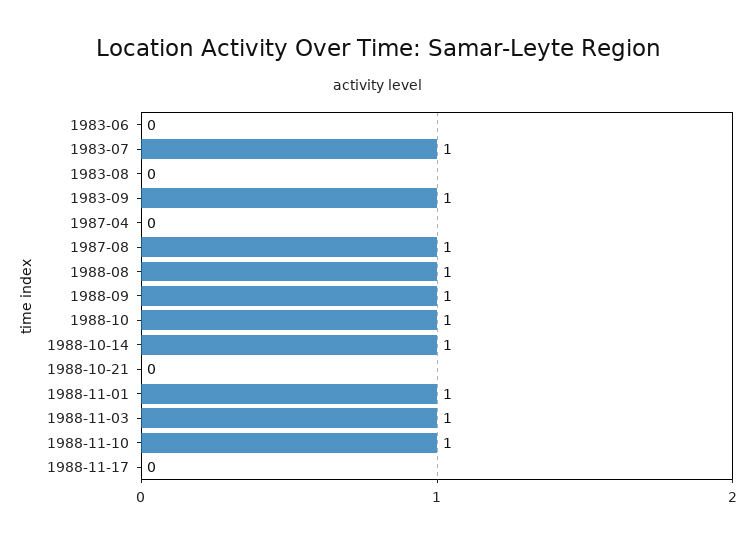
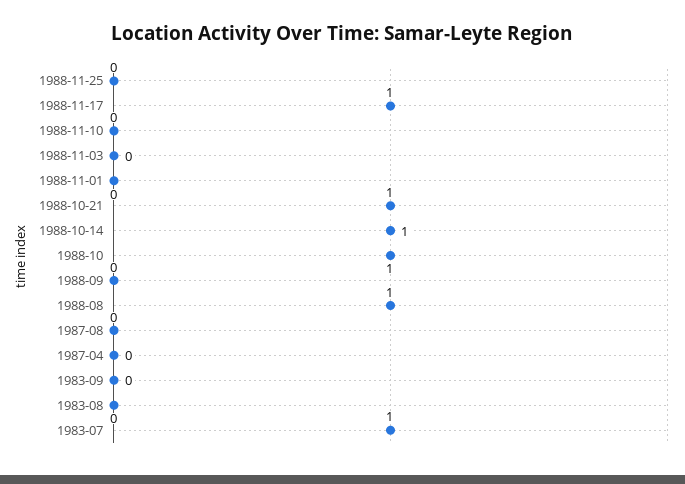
1983-06: 0 -> none
1983-09: 1 -> 0
1987-08: 1 -> 0
1988-09: 1 -> 0
1988-10-21: 0 -> 1
1988-11-01: 1 -> 0
1988-11-03: 1 -> 0
1988-11-10: 1 -> 0
1988-11-17: 0 -> 1
1988-11-25: none -> 0

